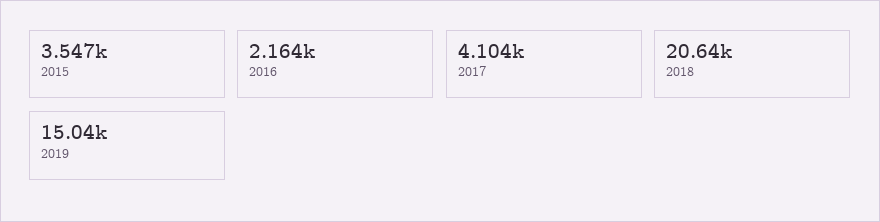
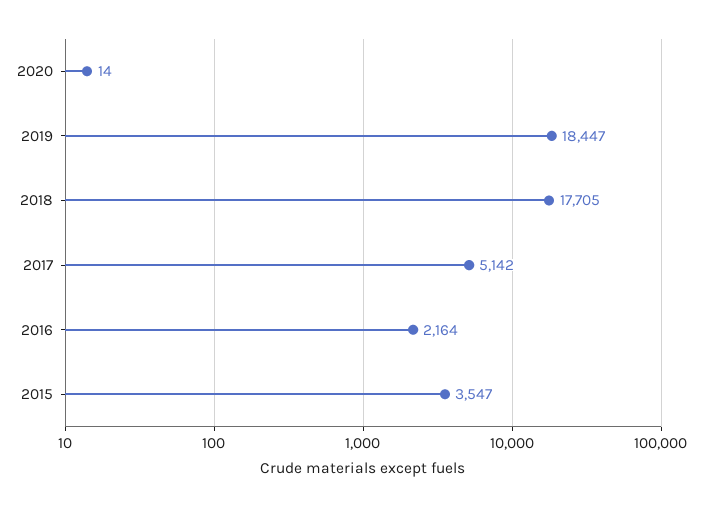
2017: 4104 -> 5142
2018: 20640 -> 17705
2019: 15040 -> 18447
2020: none -> 14

